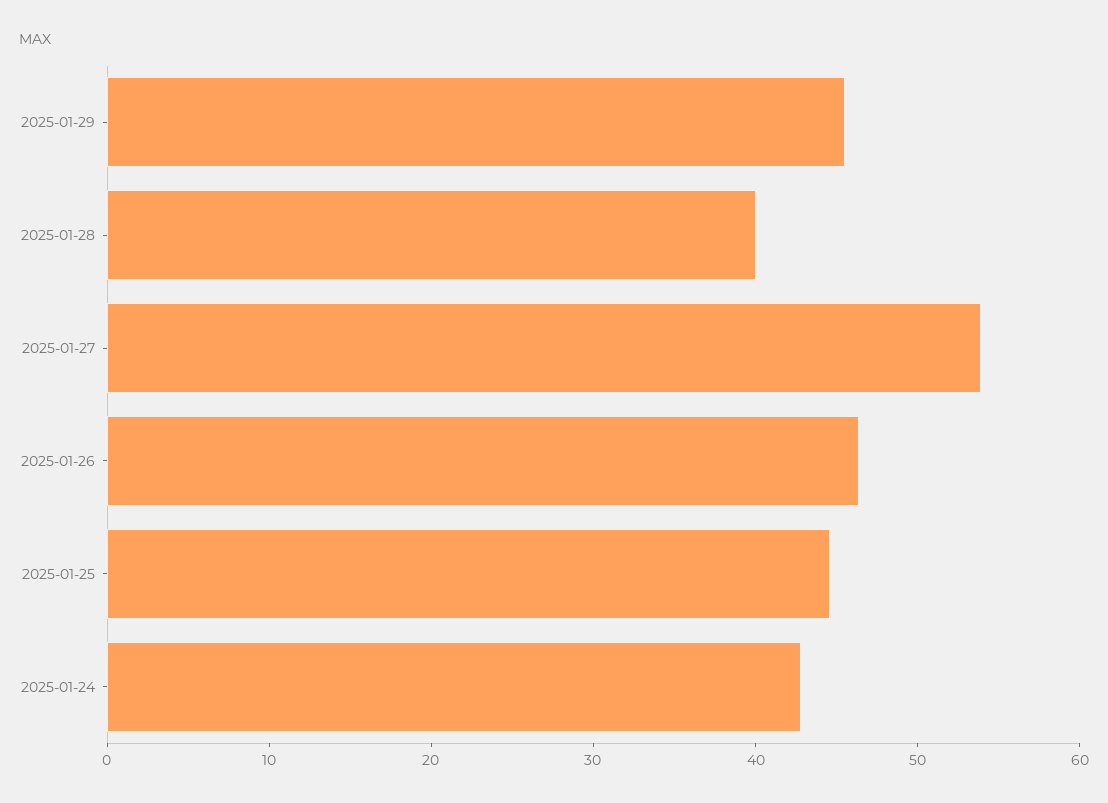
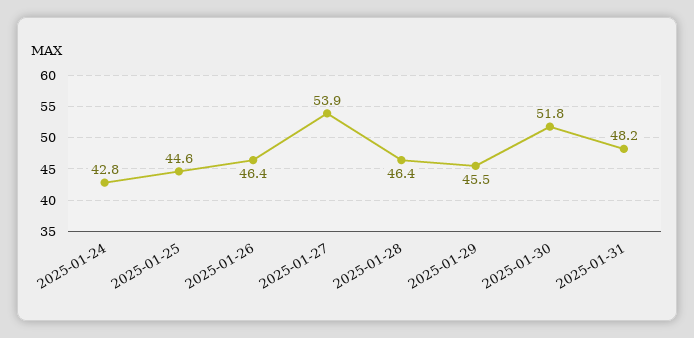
2025-01-28: 40 -> 46.4
2025-01-30: none -> 51.8
2025-01-31: none -> 48.2

